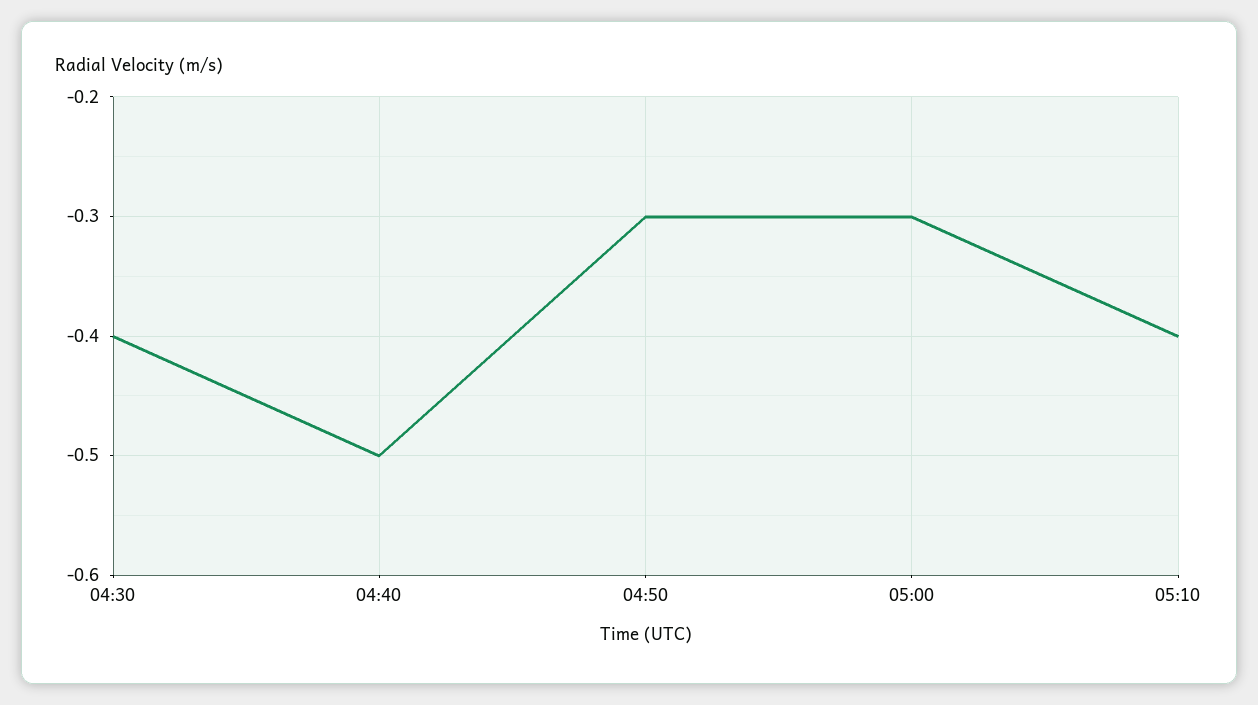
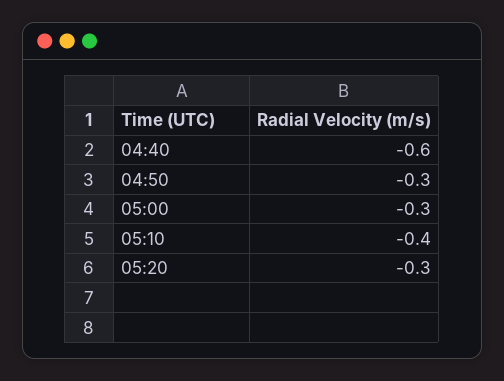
04:30: -0.4 -> none
04:40: -0.5 -> -0.6
05:20: none -> -0.3

